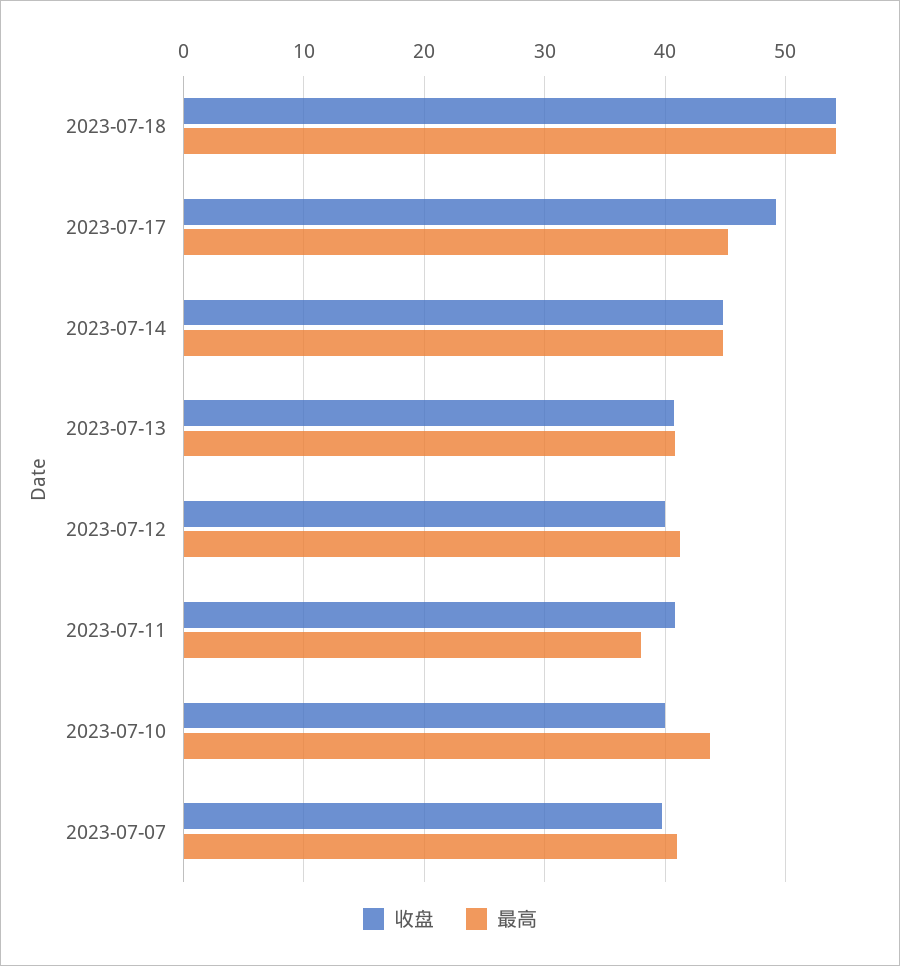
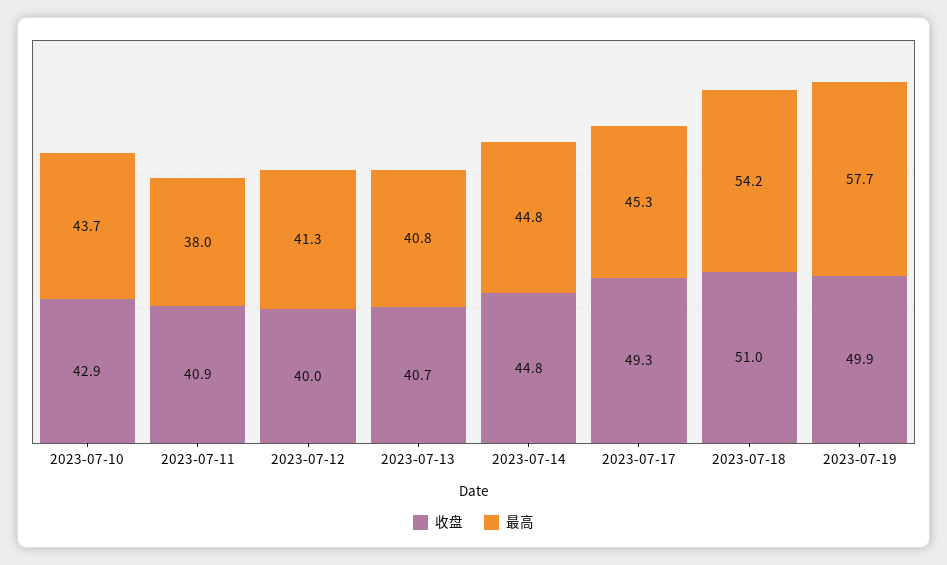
收盘, 2023-07-18: 54 -> 51
收盘, 2023-07-10: 40 -> 42.9
收盘, 2023-07-07: 40 -> none
最高, 2023-07-07: 41 -> none
收盘, 2023-07-19: none -> 49.9
最高, 2023-07-19: none -> 57.7

